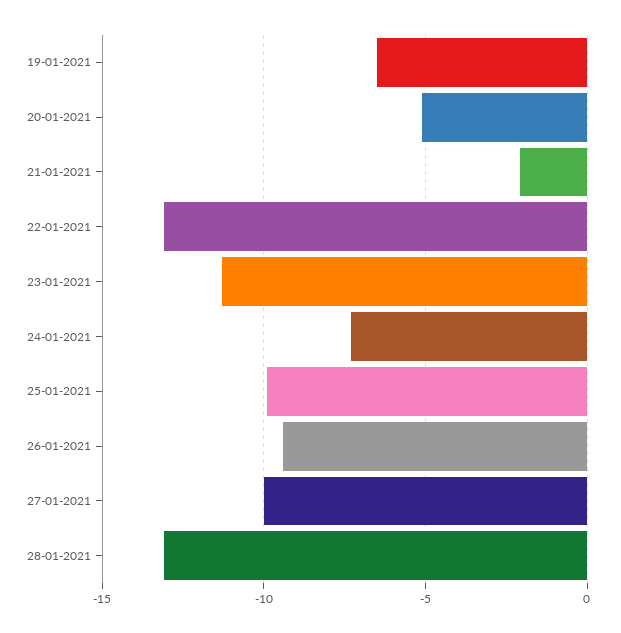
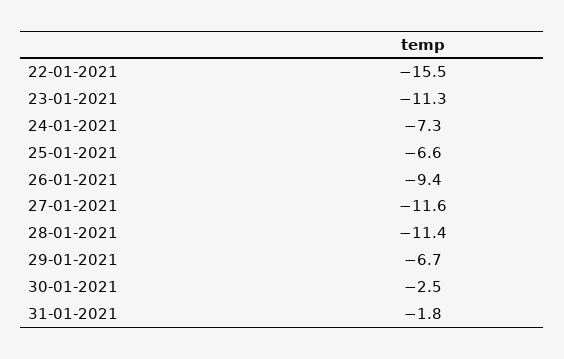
19-01-2021: -6.5 -> none
20-01-2021: -5 -> none
21-01-2021: -2 -> none
22-01-2021: -13 -> -15.5
25-01-2021: -10 -> -6.6
27-01-2021: -10 -> -11.6
28-01-2021: -13 -> -11.4
29-01-2021: none -> -6.7
30-01-2021: none -> -2.5
31-01-2021: none -> -1.8

